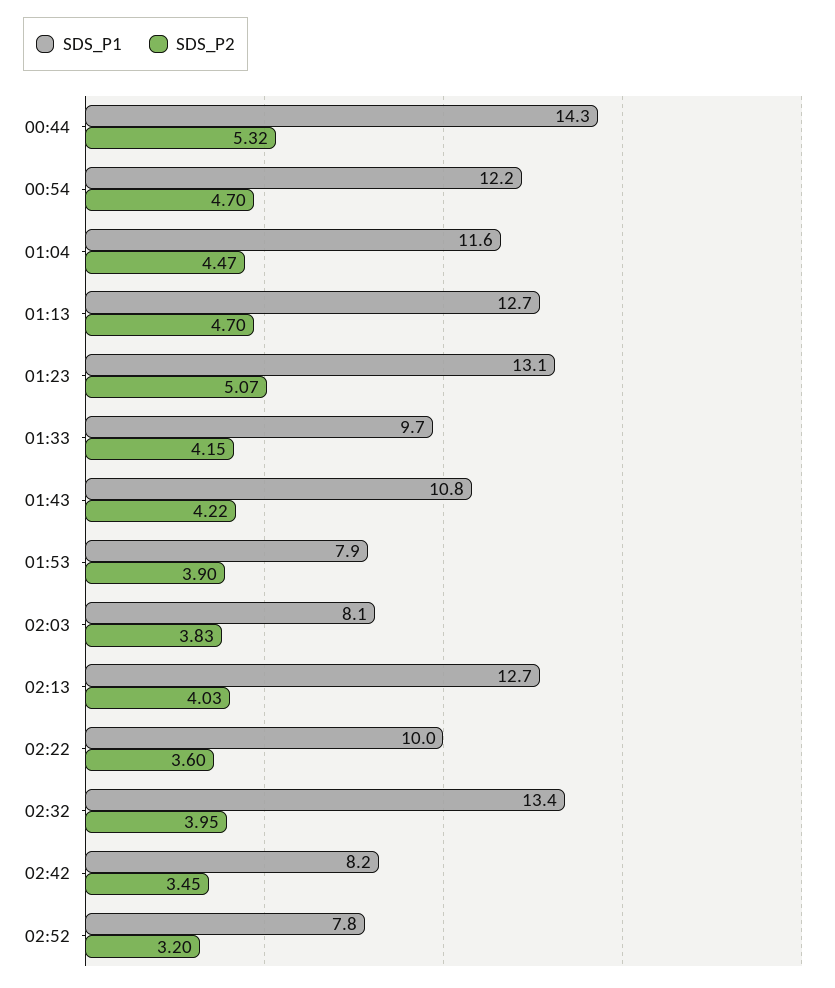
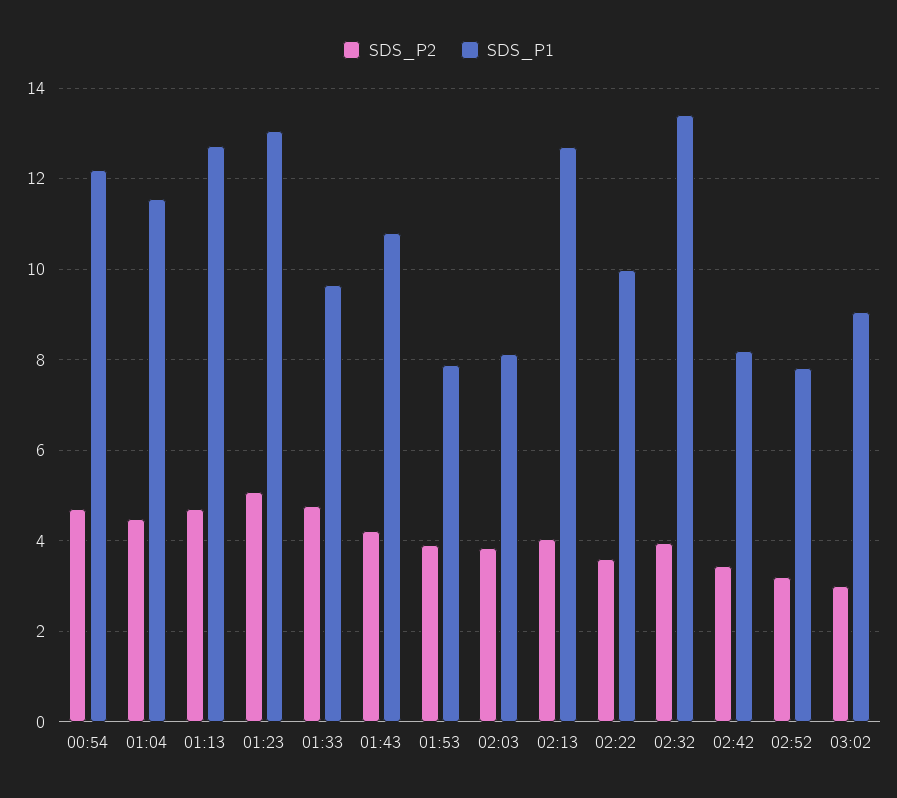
SDS_P1, 00:44: 14.3 -> none
SDS_P2, 00:44: 5.32 -> none
SDS_P2, 01:33: 4.15 -> 4.8
SDS_P2, 03:02: none -> 3
SDS_P1, 03:02: none -> 9

